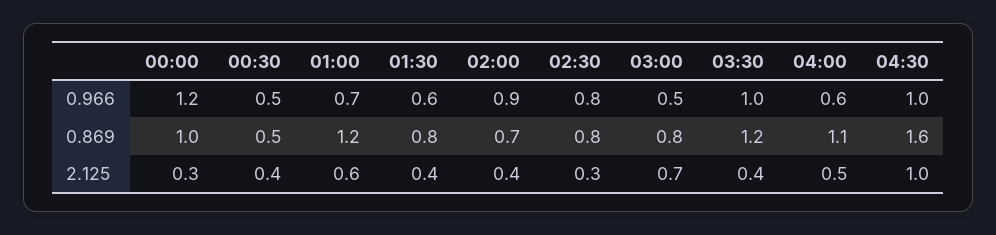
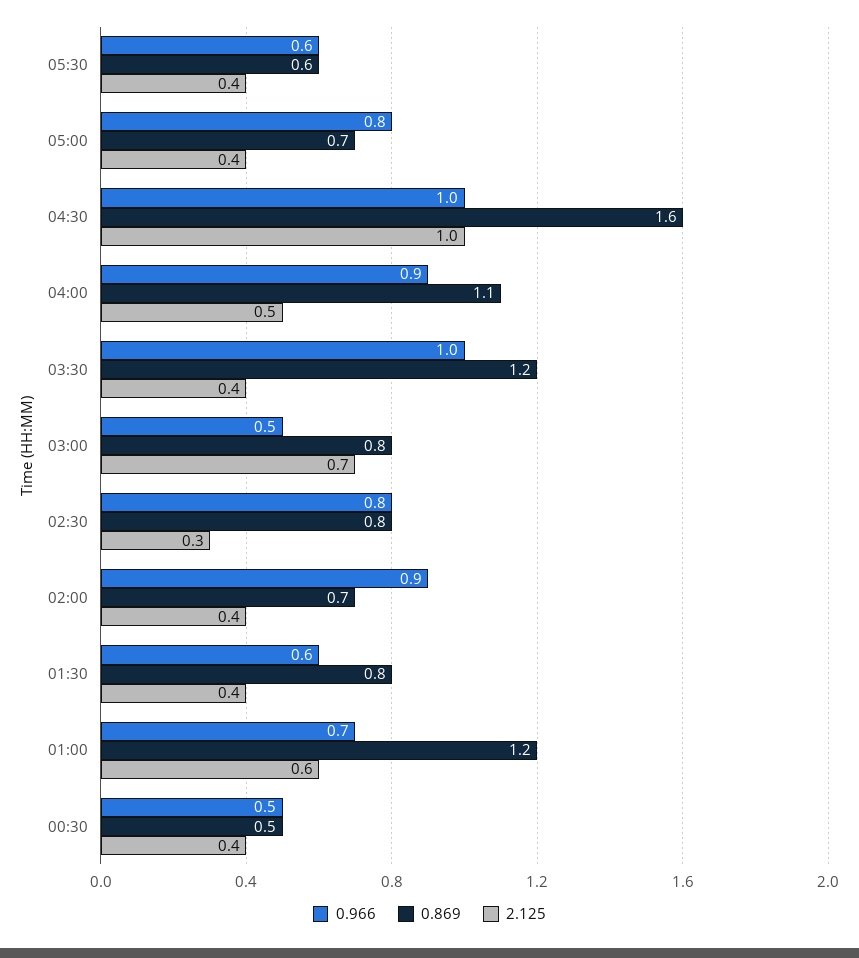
0.966, 00:00: 1.2 -> none
0.966, 04:00: 0.6 -> 0.9
0.869, 00:00: 1 -> none
2.125, 00:00: 0.3 -> none
0.966, 05:30: none -> 0.6
0.869, 05:30: none -> 0.6
2.125, 05:30: none -> 0.4
0.966, 05:00: none -> 0.8
0.869, 05:00: none -> 0.7
2.125, 05:00: none -> 0.4

